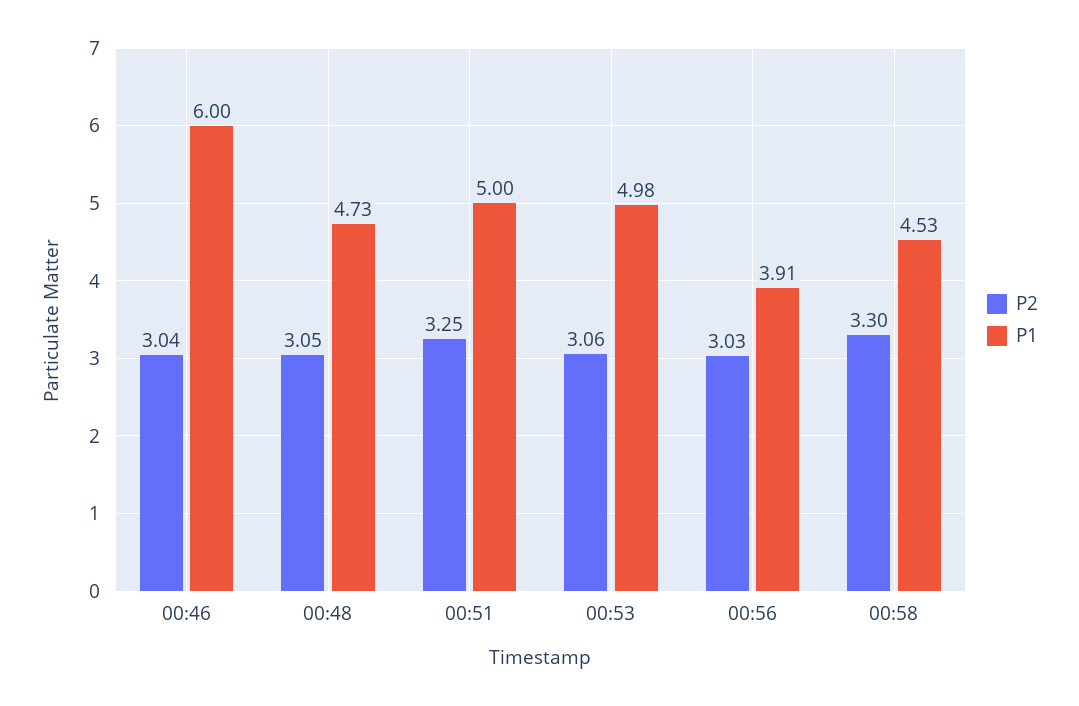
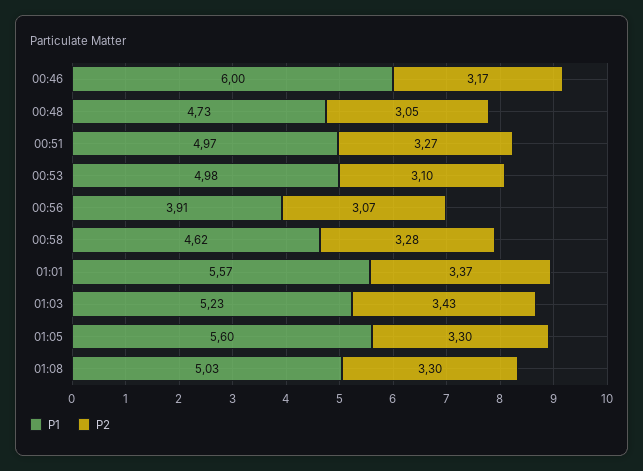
P2, 00:46: 3.04 -> 3.17
P2, 00:51: 3.25 -> 3.27
P1, 00:51: 5 -> 4.97
P2, 00:53: 3.06 -> 3.1
P2, 00:56: 3.03 -> 3.07
P2, 00:58: 3.3 -> 3.28
P1, 00:58: 4.53 -> 4.62
P1, 01:01: none -> 5.57
P2, 01:01: none -> 3.37
P1, 01:03: none -> 5.23
P2, 01:03: none -> 3.43
P1, 01:05: none -> 5.6
P2, 01:05: none -> 3.3
P1, 01:08: none -> 5.03
P2, 01:08: none -> 3.3

